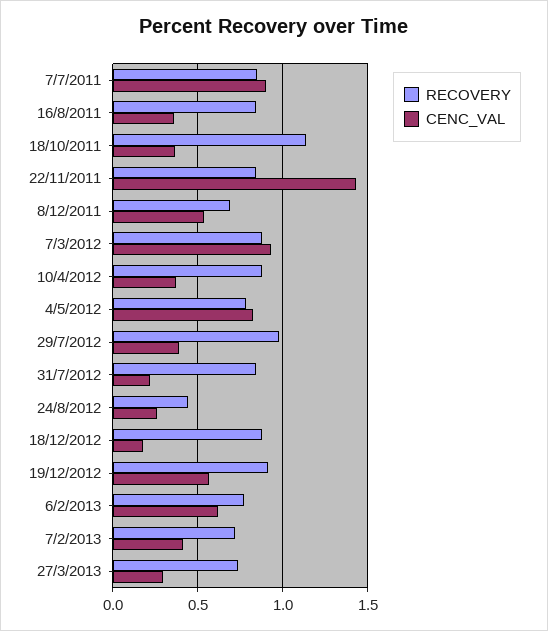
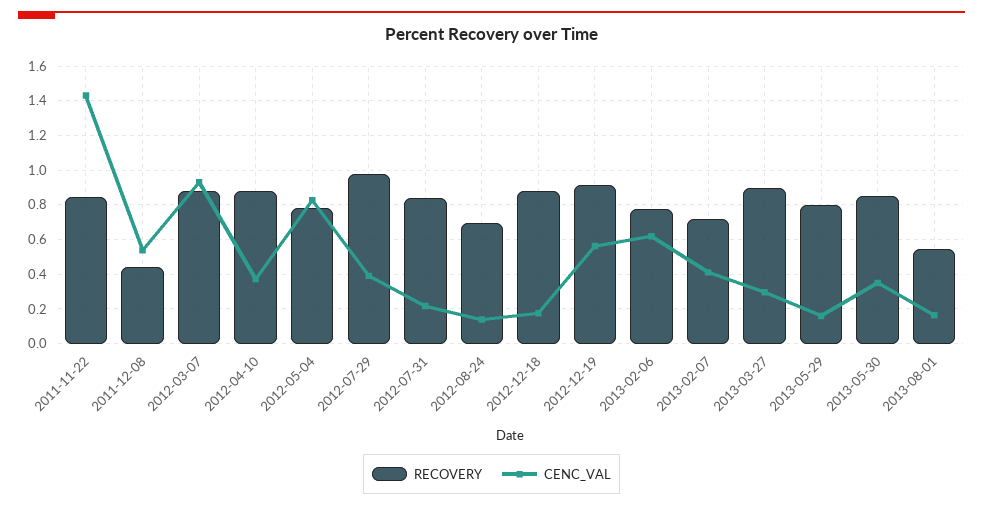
RECOVERY, 7/7/2011: 0.85 -> none
CENC_VAL, 7/7/2011: 0.9 -> none
RECOVERY, 16/8/2011: 0.85 -> none
CENC_VAL, 16/8/2011: 0.35 -> none
RECOVERY, 18/10/2011: 1.15 -> none
CENC_VAL, 18/10/2011: 0.35 -> none
RECOVERY, 8/12/2011: 0.7 -> 0.45
RECOVERY, 24/8/2012: 0.45 -> 0.7
CENC_VAL, 24/8/2012: 0.25 -> 0.15
RECOVERY, 27/3/2013: 0.75 -> 0.9
RECOVERY, 2013-05-29: none -> 0.8
CENC_VAL, 2013-05-29: none -> 0.15
RECOVERY, 2013-05-30: none -> 0.85
CENC_VAL, 2013-05-30: none -> 0.35
RECOVERY, 2013-08-01: none -> 0.55
CENC_VAL, 2013-08-01: none -> 0.15

